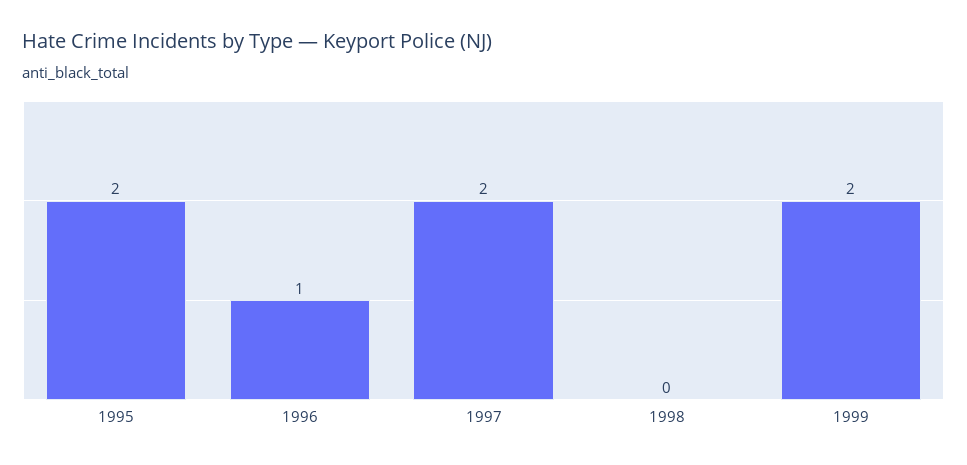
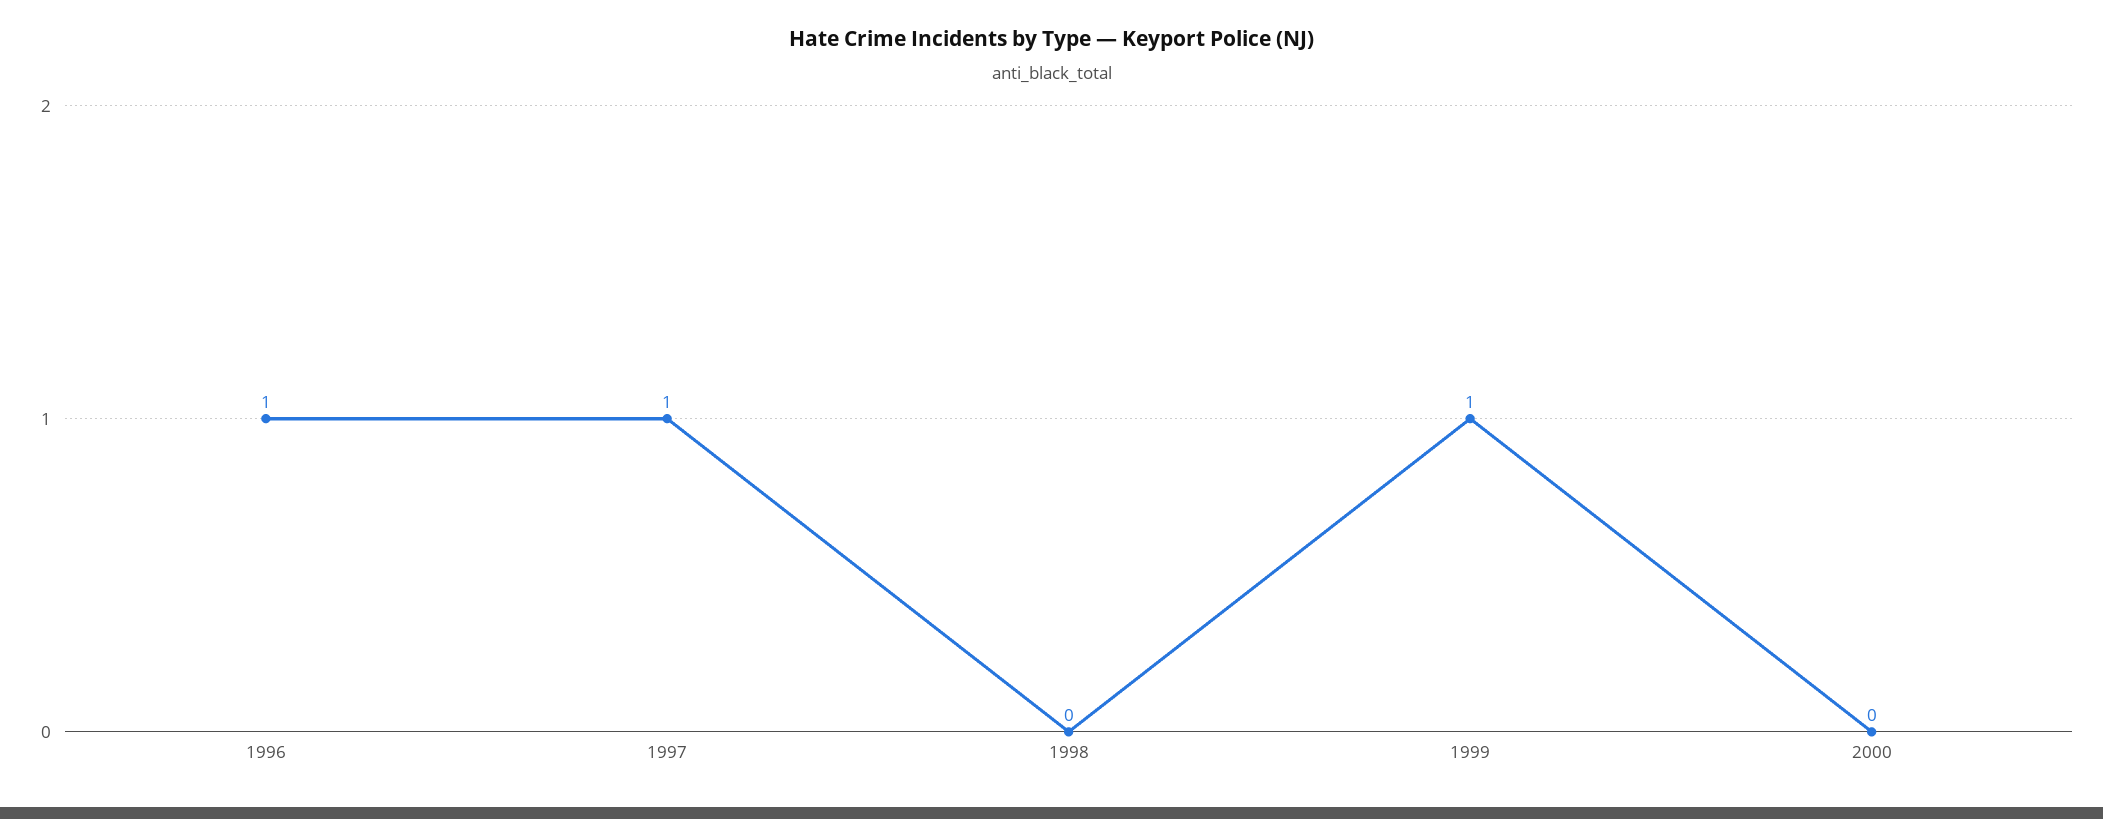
1995: 2 -> none
1997: 2 -> 1
1999: 2 -> 1
2000: none -> 0

